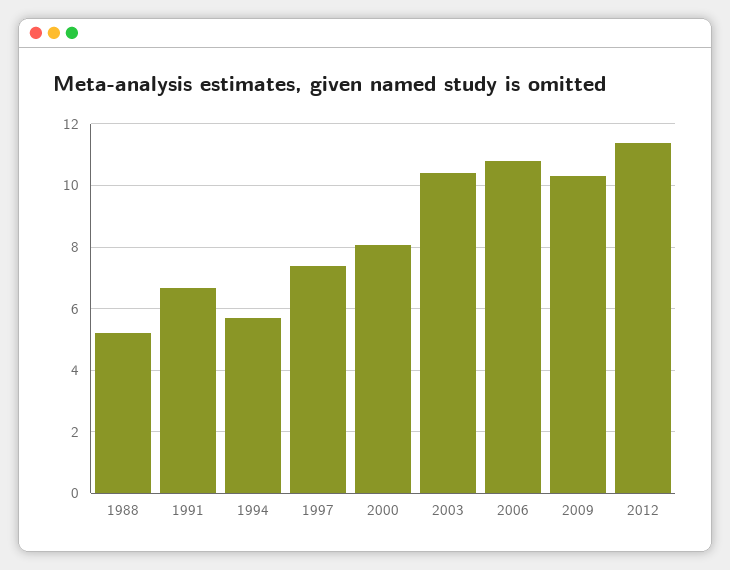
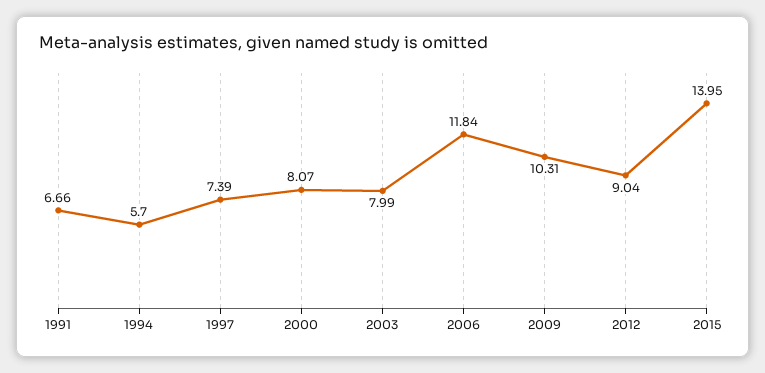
1988: 5.2 -> none
2003: 10.4 -> 7.99
2006: 10.8 -> 11.84
2012: 11.4 -> 9.04
2015: none -> 13.95

